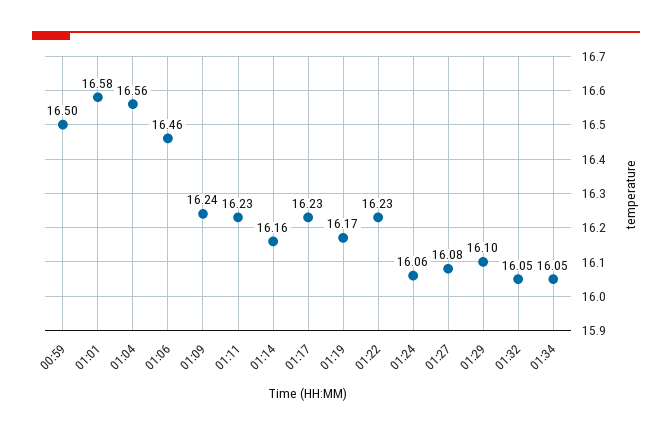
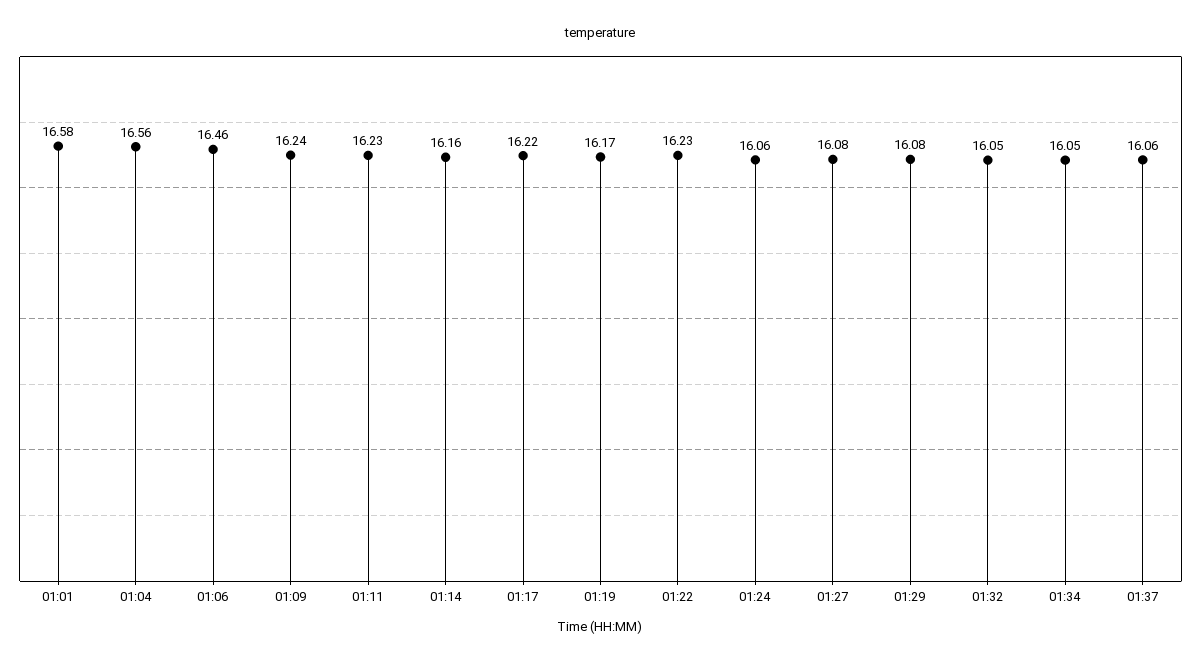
00:59: 16.5 -> none
01:17: 16.23 -> 16.22
01:29: 16.1 -> 16.08
01:37: none -> 16.06

